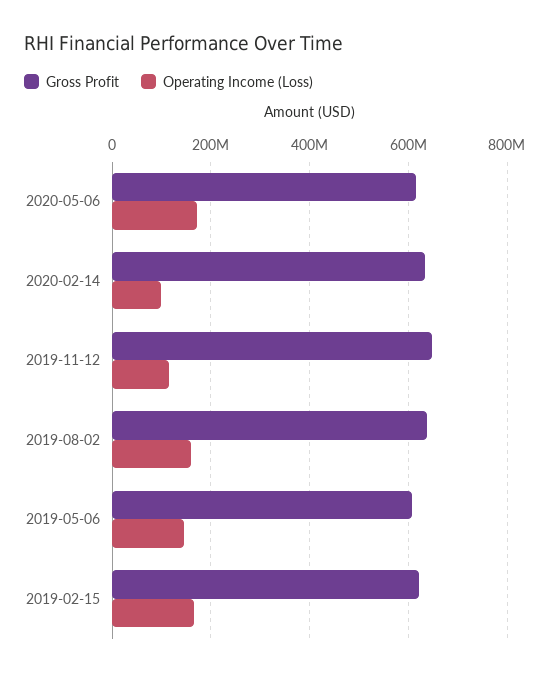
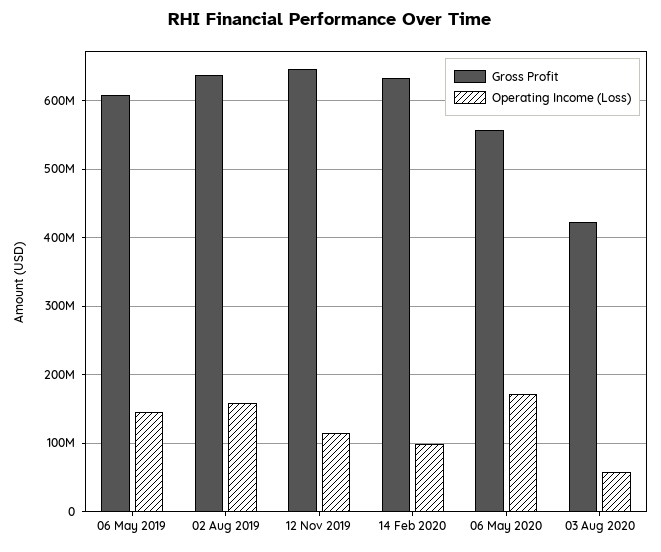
Gross Profit, 2020-05-06: 620000000 -> 560000000
Gross Profit, 2019-02-15: 620000000 -> none
Operating Income (Loss), 2019-02-15: 160000000 -> none
Gross Profit, 03 Aug 2020: none -> 420000000
Operating Income (Loss), 03 Aug 2020: none -> 60000000

